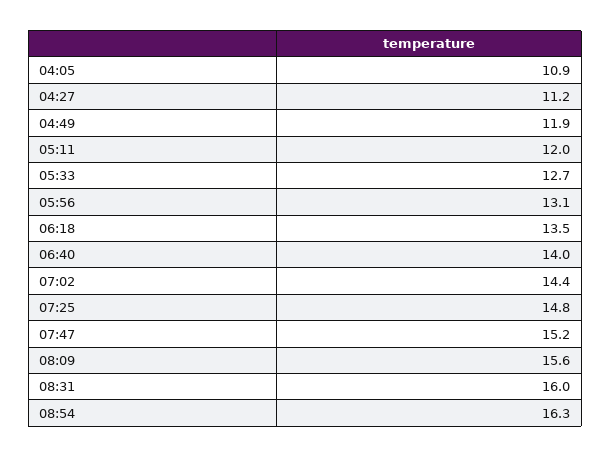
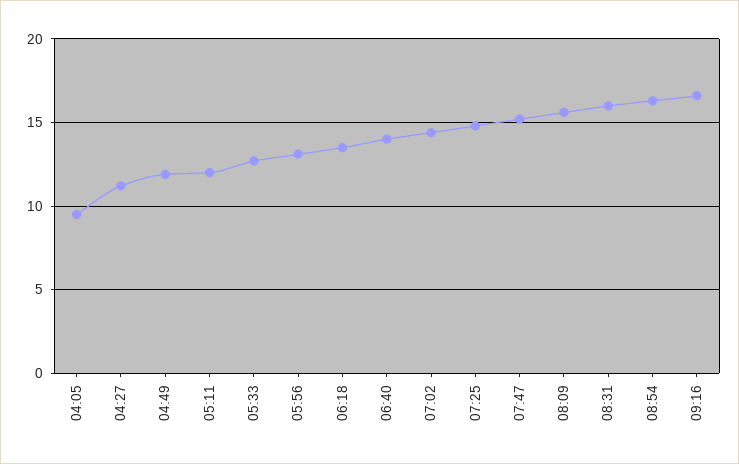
04:05: 10.9 -> 9.5
09:16: none -> 16.5

